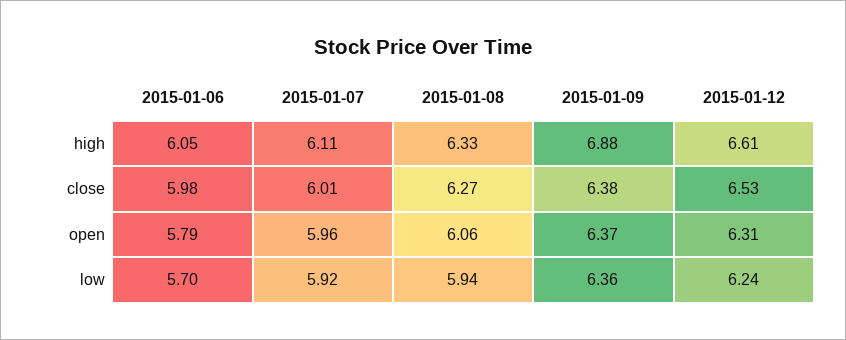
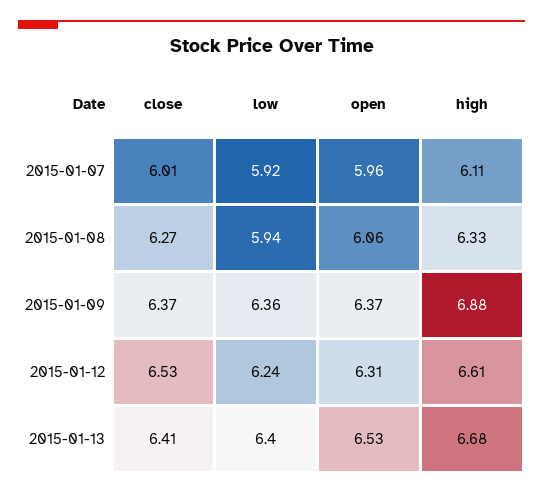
2015-01-06, high: 6.05 -> none
2015-01-06, close: 5.98 -> none
2015-01-09, close: 6.38 -> 6.37
2015-01-06, open: 5.79 -> none
2015-01-06, low: 5.7 -> none
2015-01-13, close: none -> 6.41
2015-01-13, low: none -> 6.4
2015-01-13, open: none -> 6.53
2015-01-13, high: none -> 6.68

